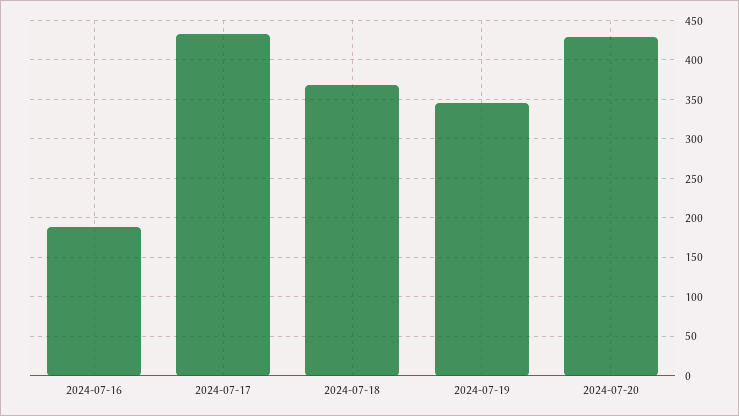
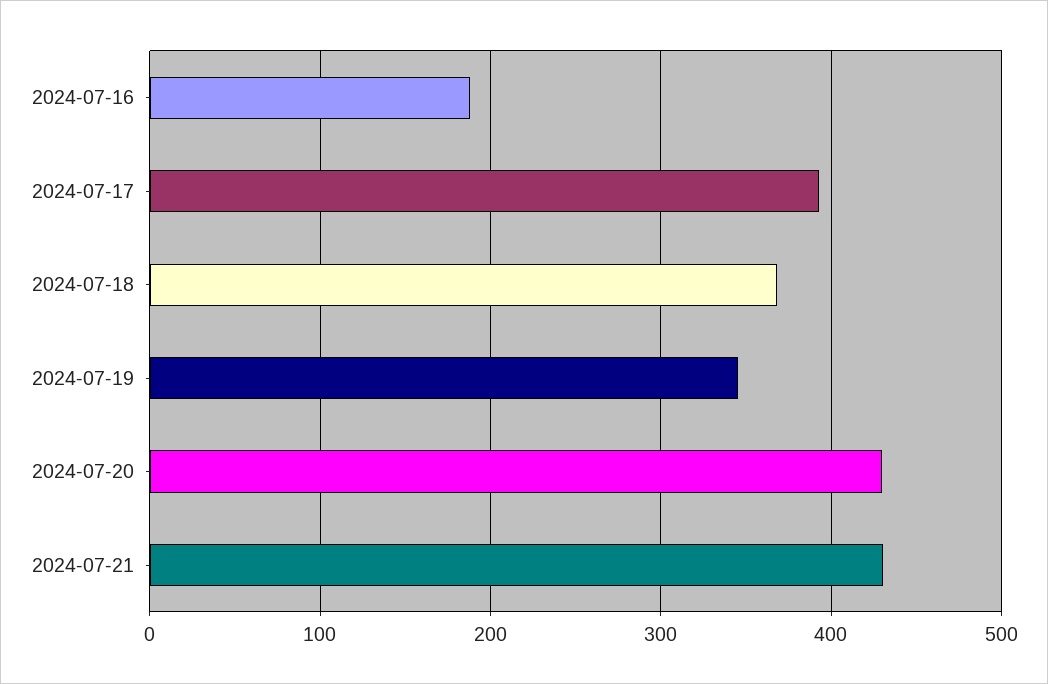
2024-07-17: 430 -> 390
2024-07-21: none -> 430

